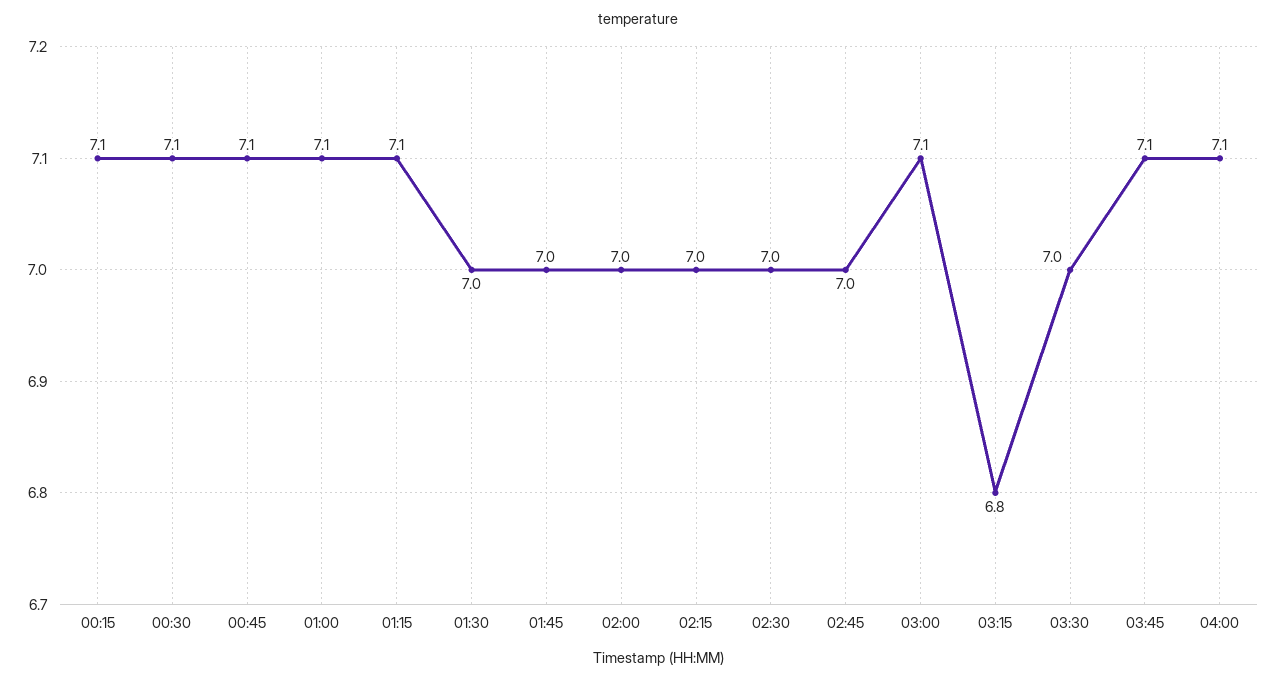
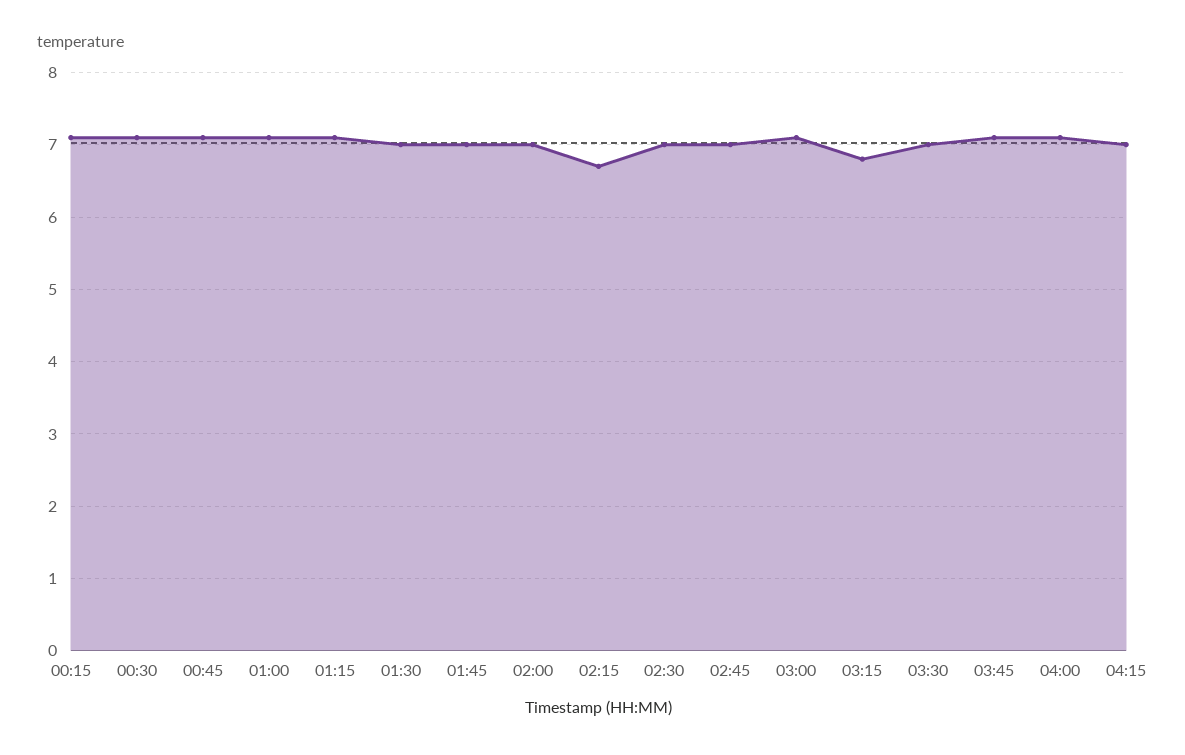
02:15: 7 -> 6.7
04:15: none -> 7

